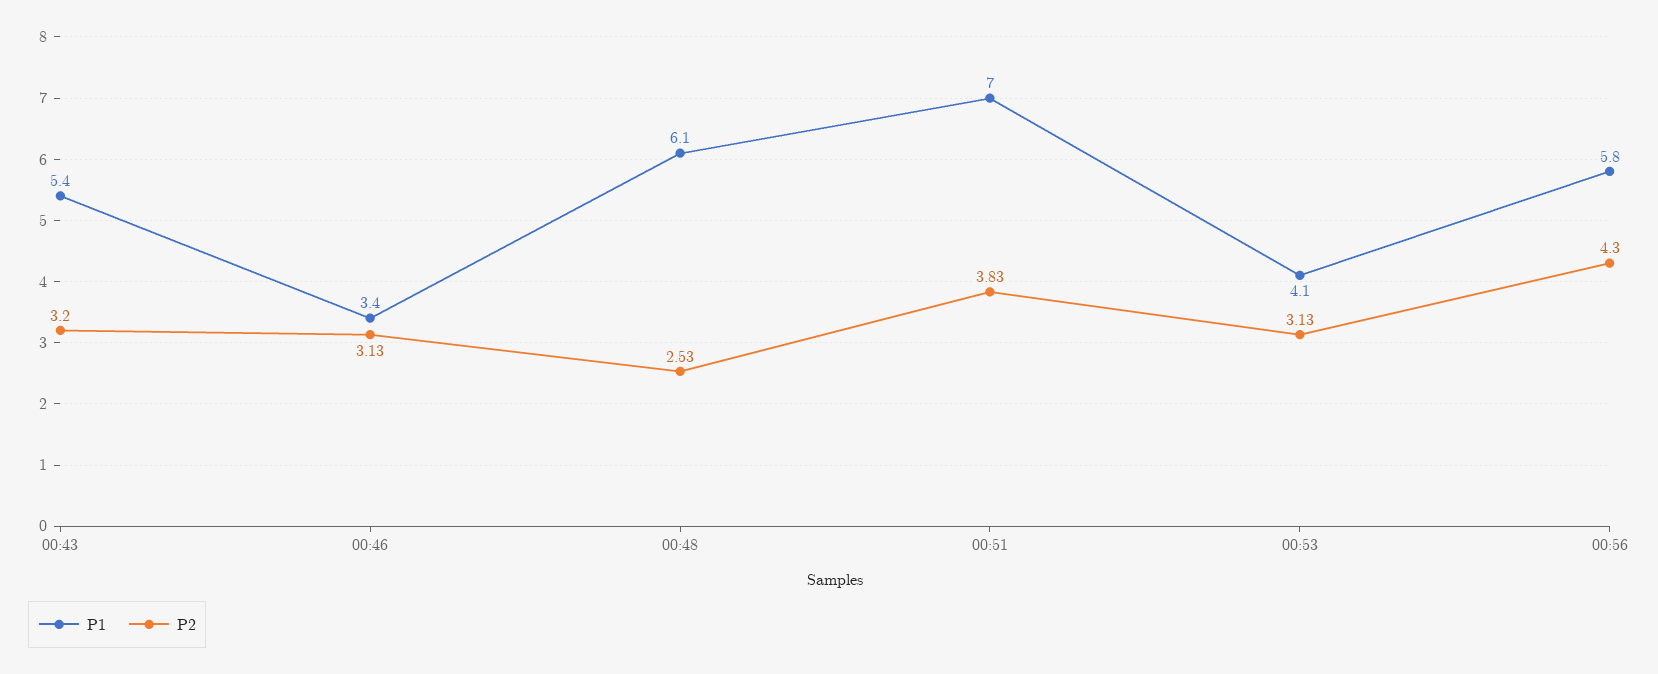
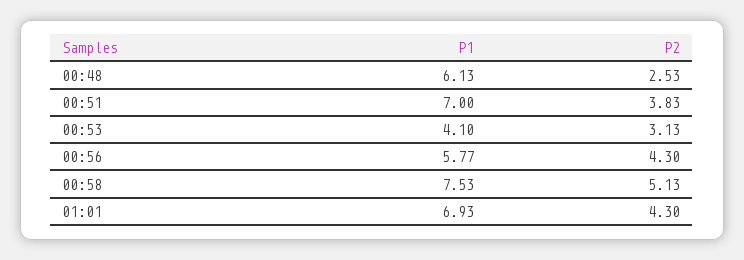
P1, 00:43: 5.4 -> none
P2, 00:43: 3.2 -> none
P1, 00:46: 3.4 -> none
P2, 00:46: 3.13 -> none
P1, 00:58: none -> 7.53
P2, 00:58: none -> 5.13
P1, 01:01: none -> 6.93
P2, 01:01: none -> 4.3

